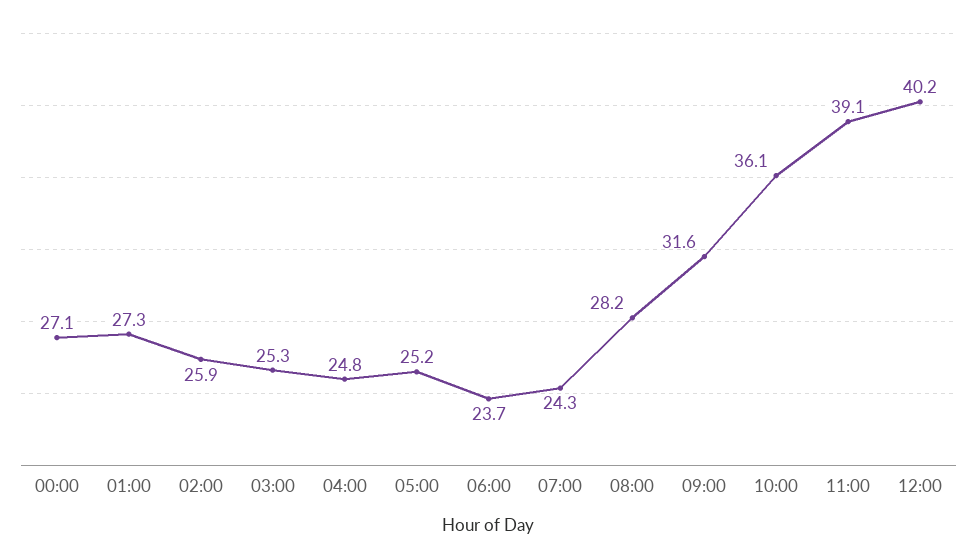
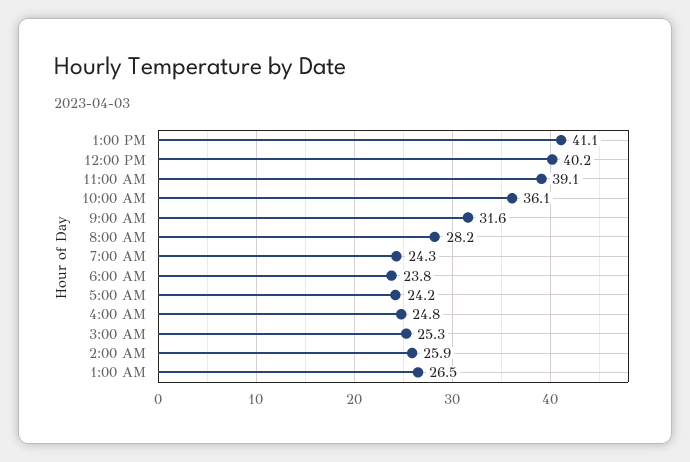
00:00: 27.1 -> none
01:00: 27.3 -> 26.5
05:00: 25.2 -> 24.2
06:00: 23.7 -> 23.8
1:00 PM: none -> 41.1

